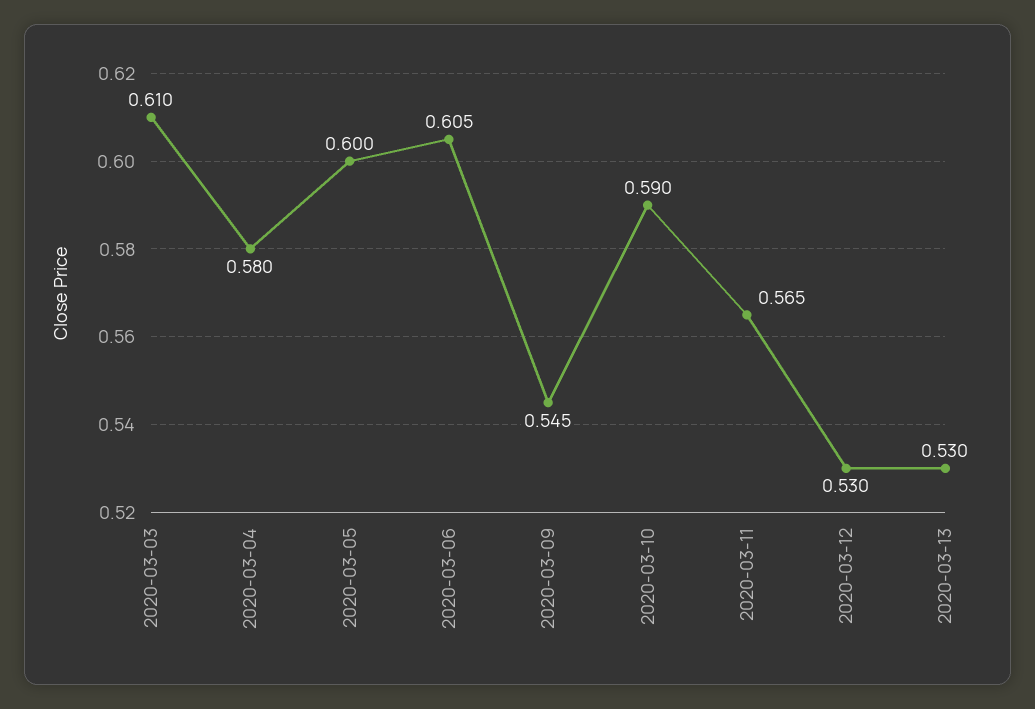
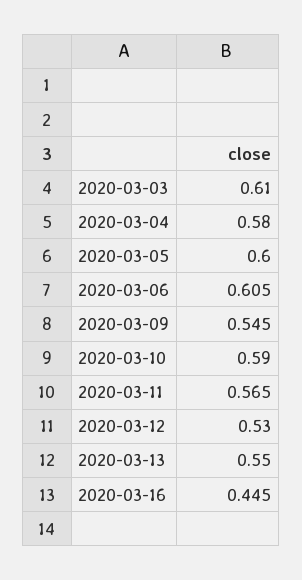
2020-03-13: 0.53 -> 0.55
2020-03-16: none -> 0.445

